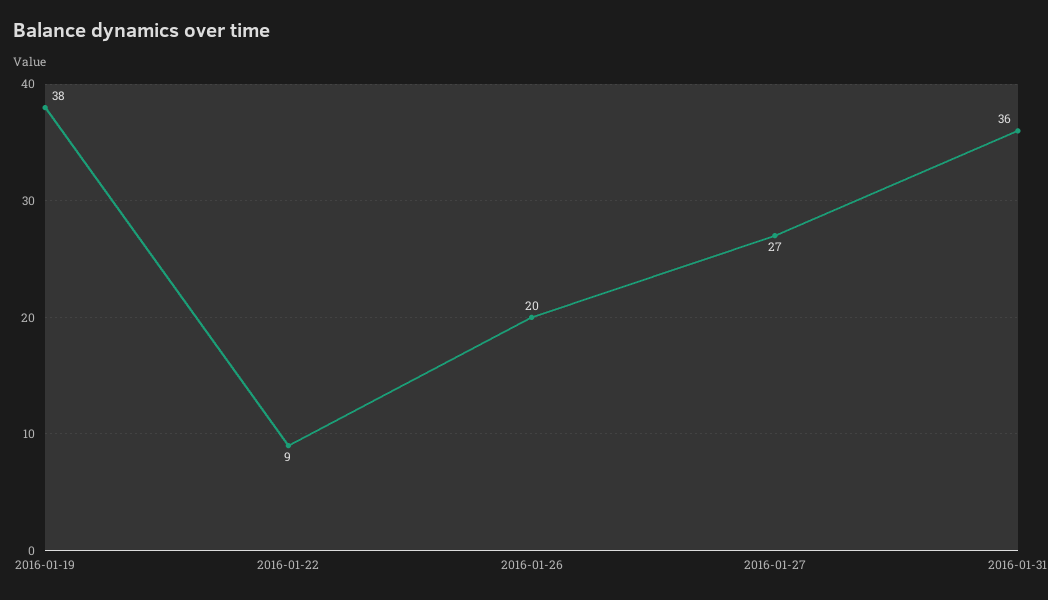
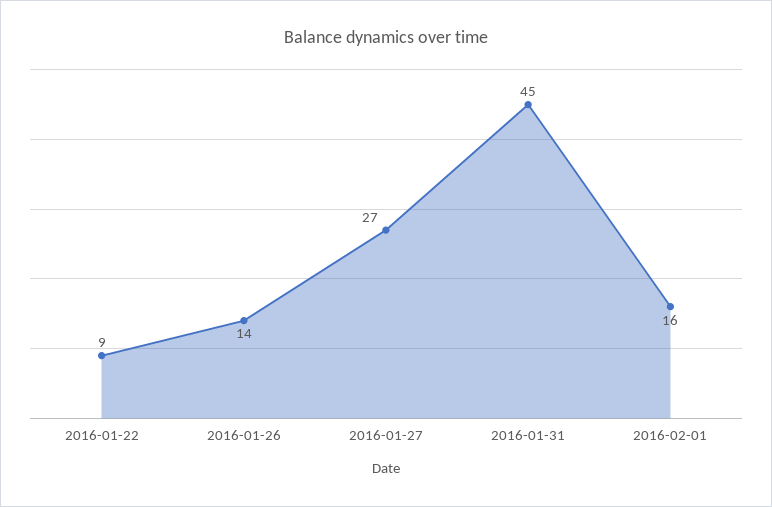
2016-01-19: 38 -> none
2016-01-26: 20 -> 14
2016-01-31: 36 -> 45
2016-02-01: none -> 16

